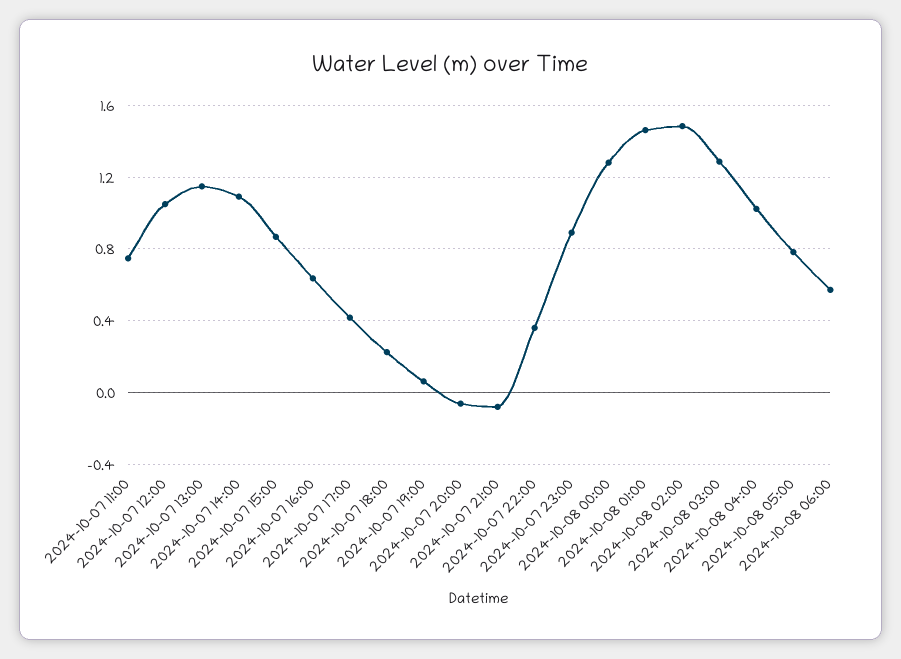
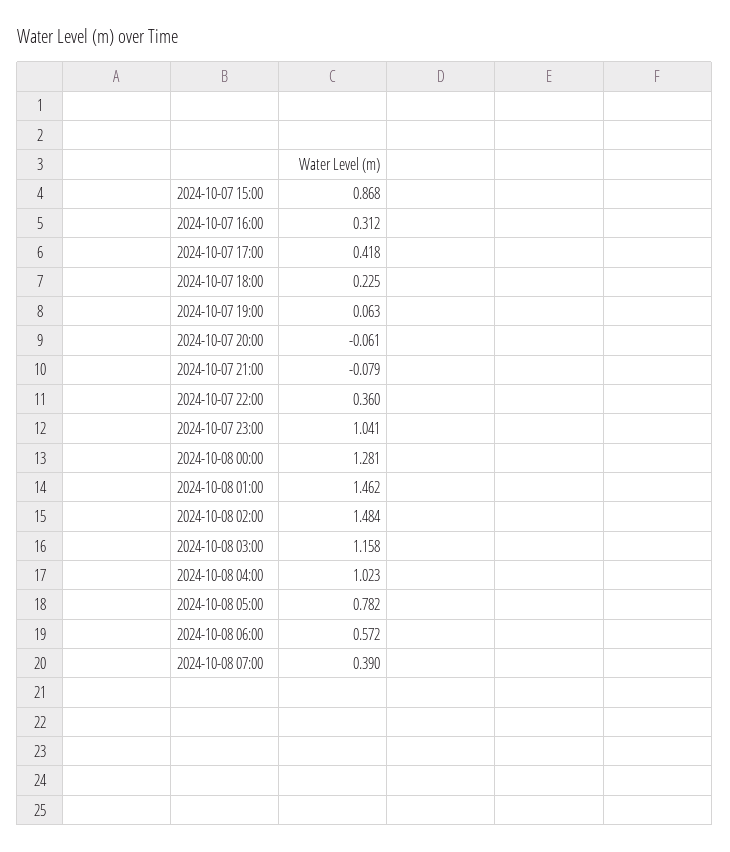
2024-10-07 11:00: 0.75 -> none
2024-10-07 12:00: 1.05 -> none
2024-10-07 13:00: 1.15 -> none
2024-10-07 14:00: 1.1 -> none
2024-10-07 16:00: 0.65 -> 0.312
2024-10-07 23:00: 0.9 -> 1.041
2024-10-08 03:00: 1.3 -> 1.158
2024-10-08 07:00: none -> 0.39

